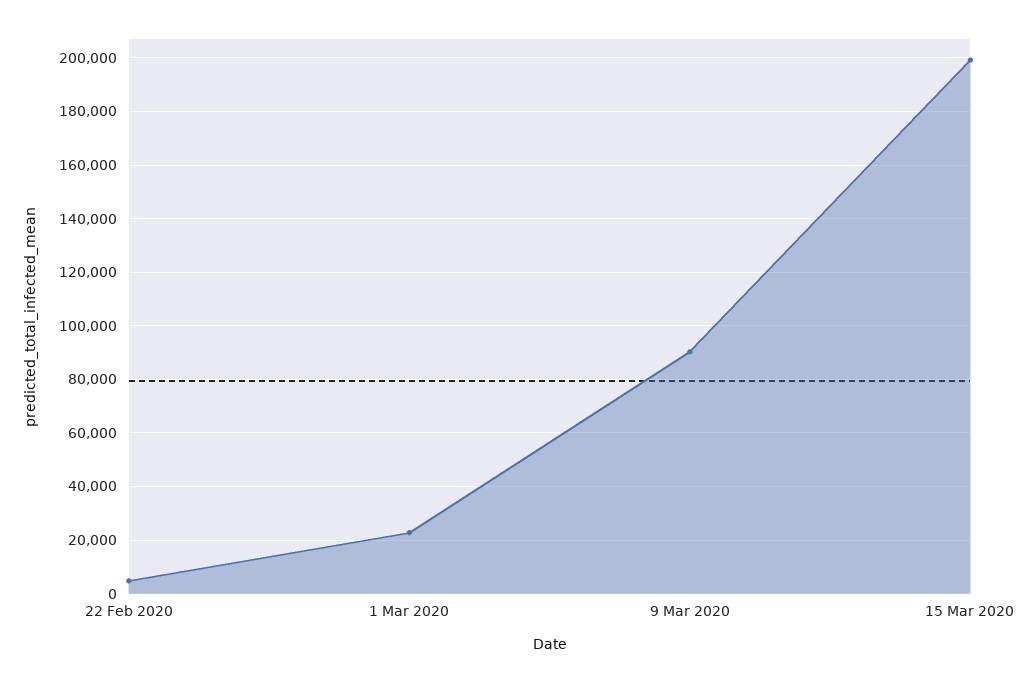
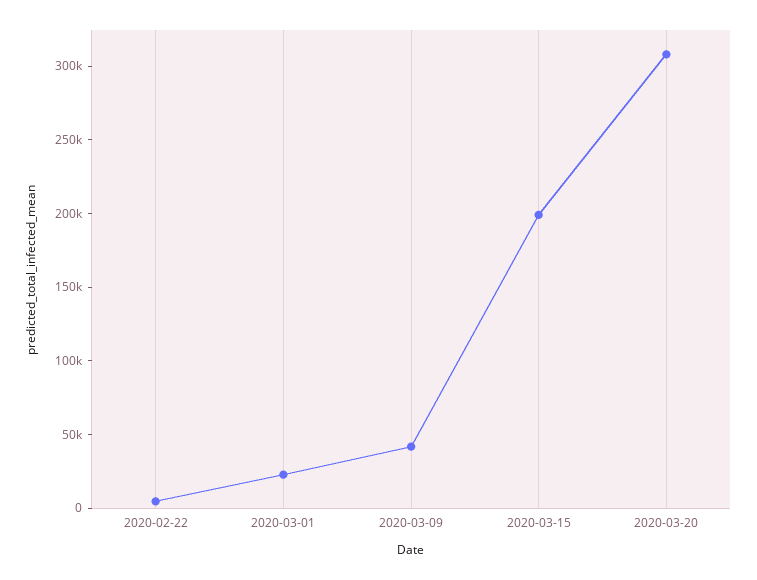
9 Mar 2020: 90000 -> 40000
2020-03-20: none -> 310000

